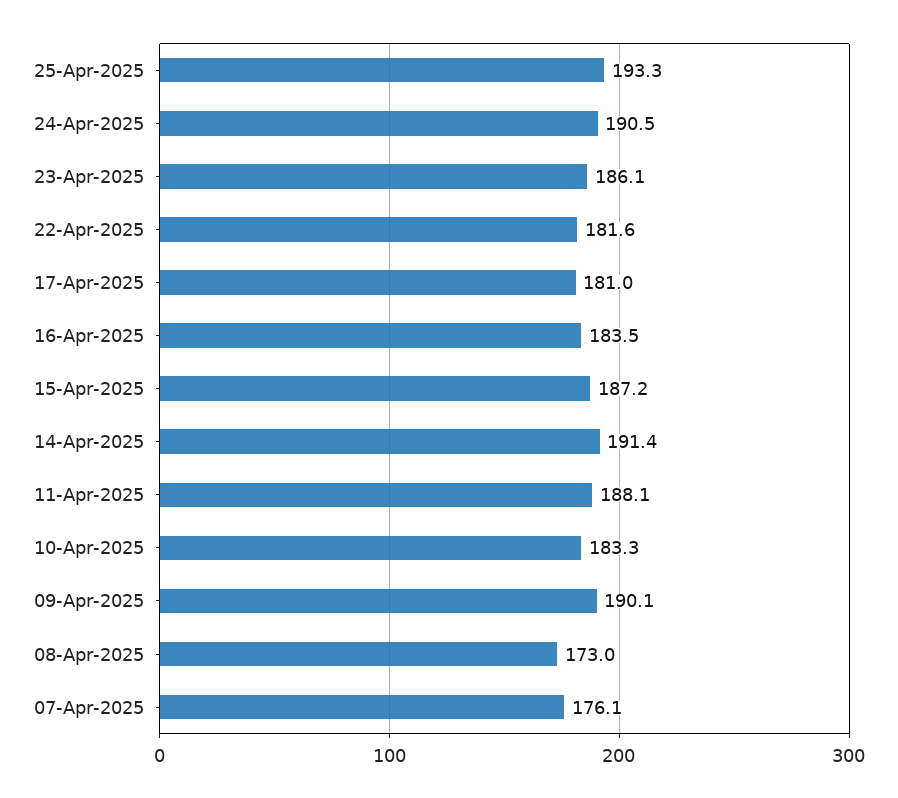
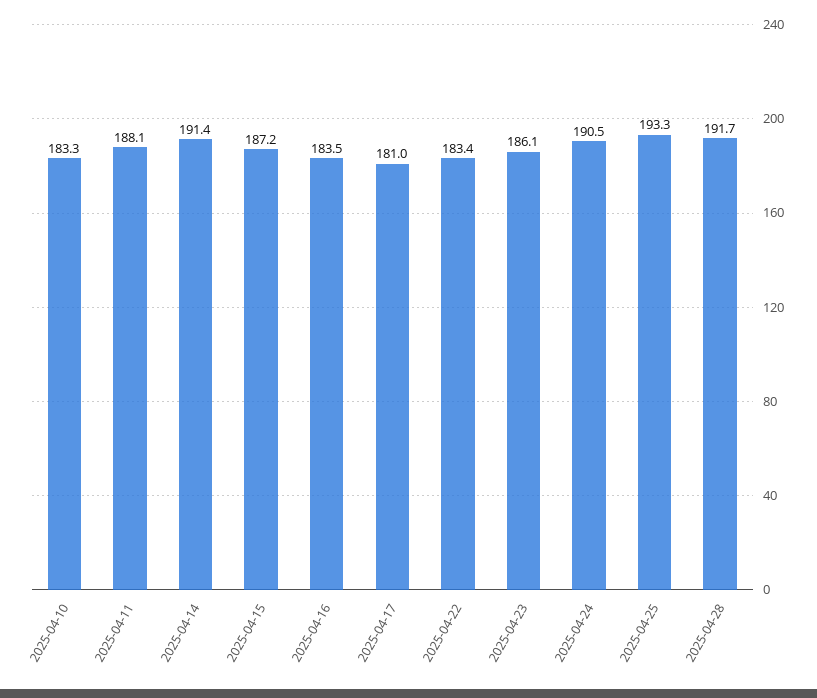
22-Apr-2025: 181.6 -> 183.4
09-Apr-2025: 190.1 -> none
08-Apr-2025: 173 -> none
07-Apr-2025: 176.1 -> none
2025-04-28: none -> 191.7

